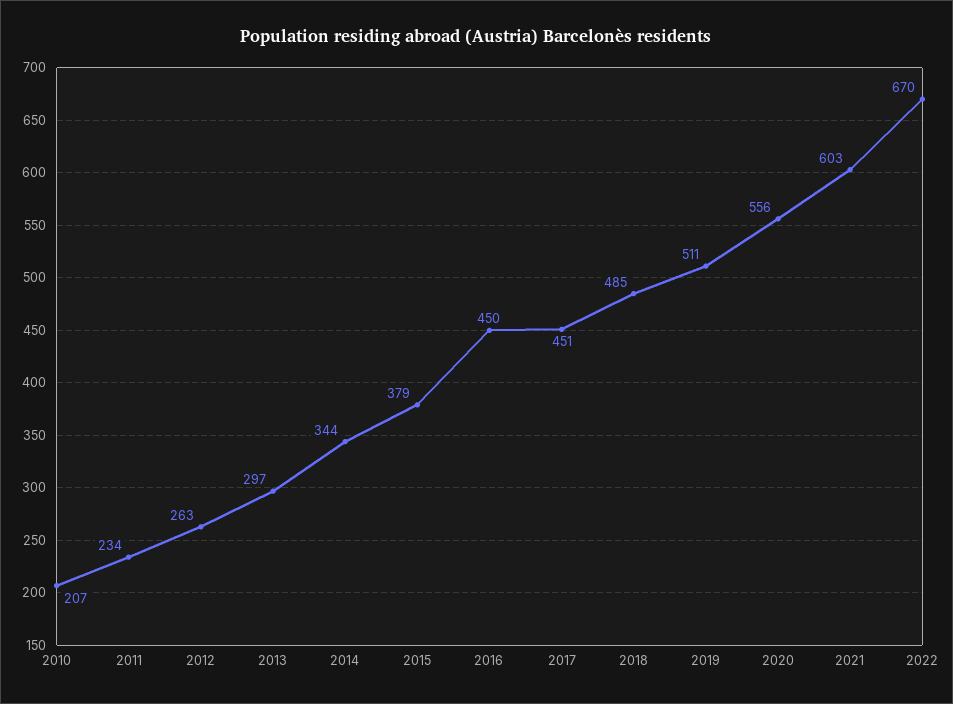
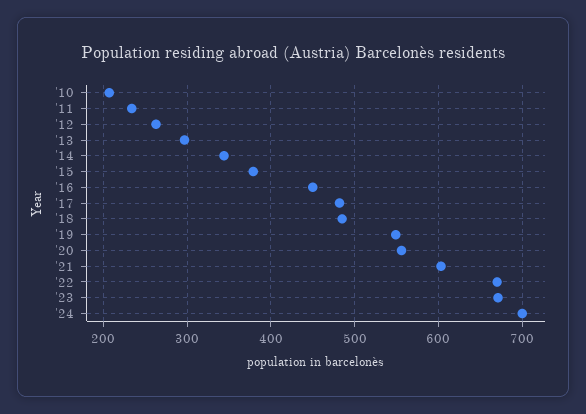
2017: 451 -> 480
2019: 511 -> 550
'23: none -> 670
'24: none -> 700

